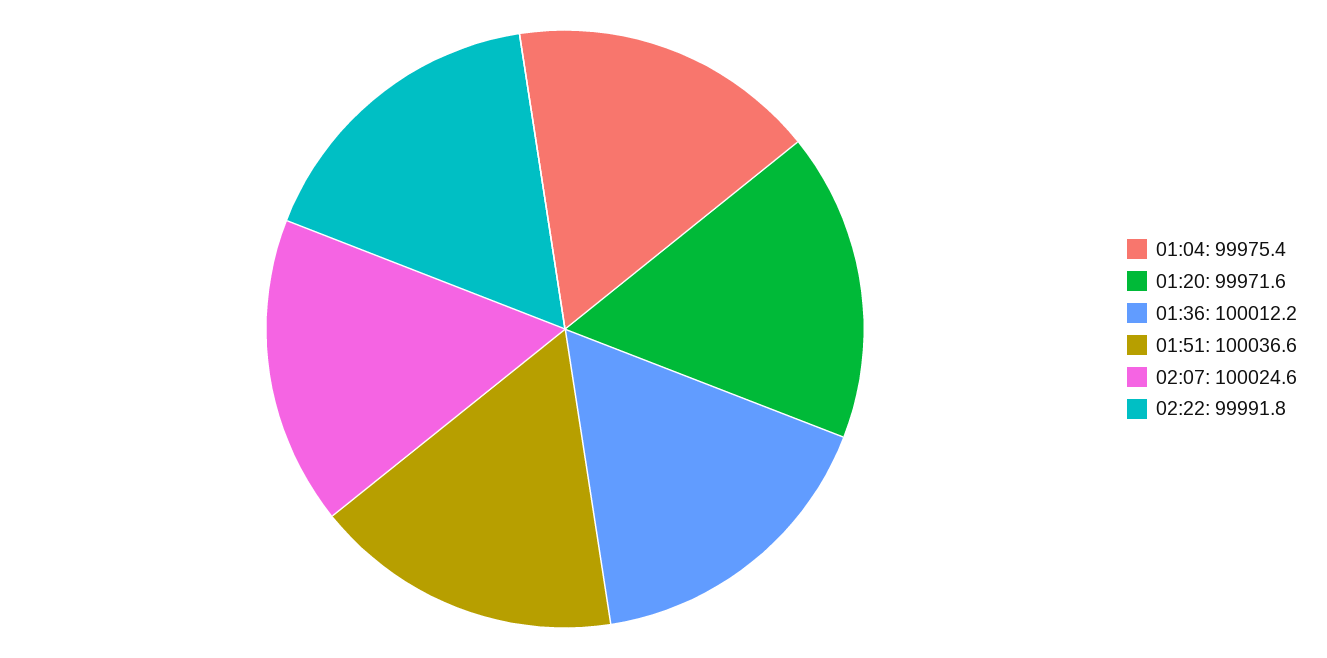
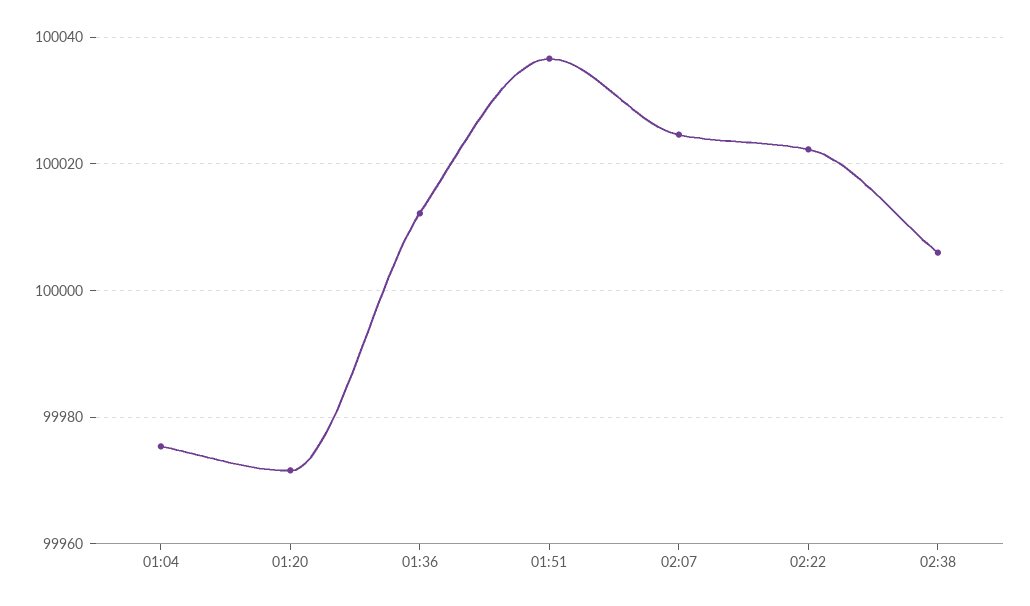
02:22: 99991.8 -> 100022
02:38: none -> 100006

